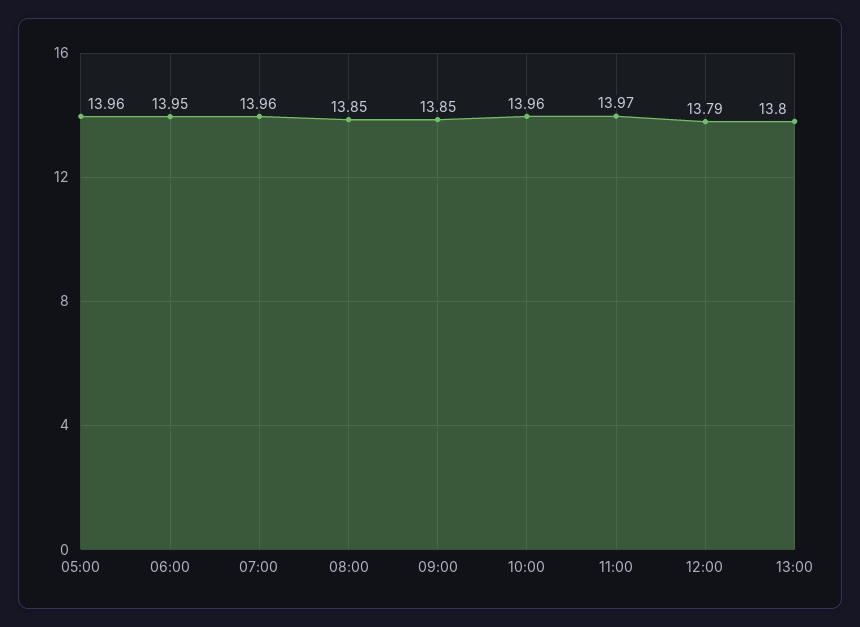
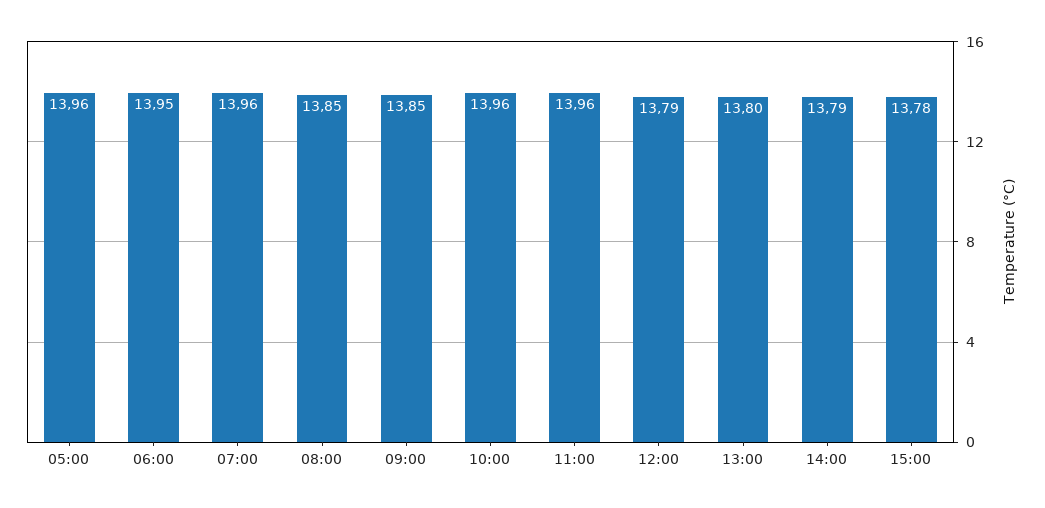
11:00: 13.97 -> 13.96
14:00: none -> 13.79
15:00: none -> 13.78

